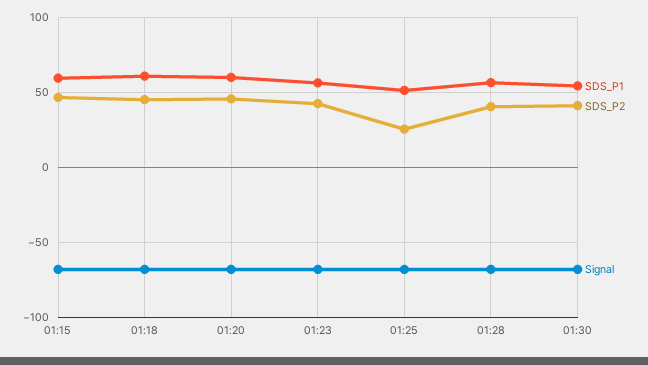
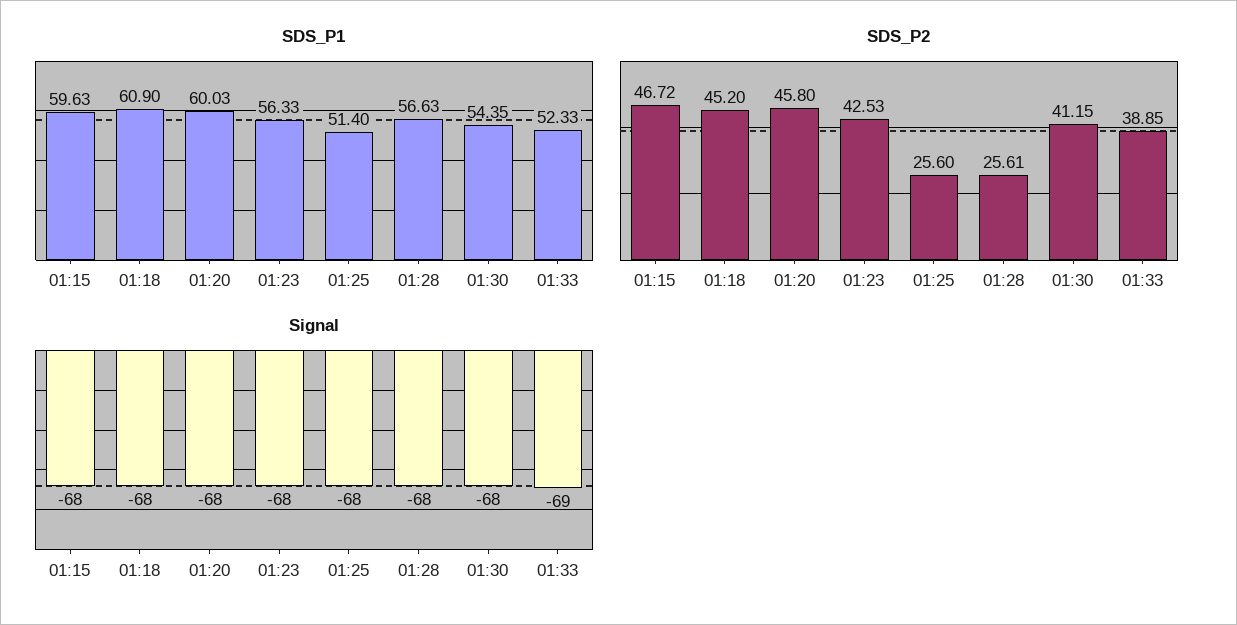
SDS_P2, 01:28: 40 -> 25.61
SDS_P1, 01:33: none -> 52.33
SDS_P2, 01:33: none -> 38.85
Signal, 01:33: none -> -69

